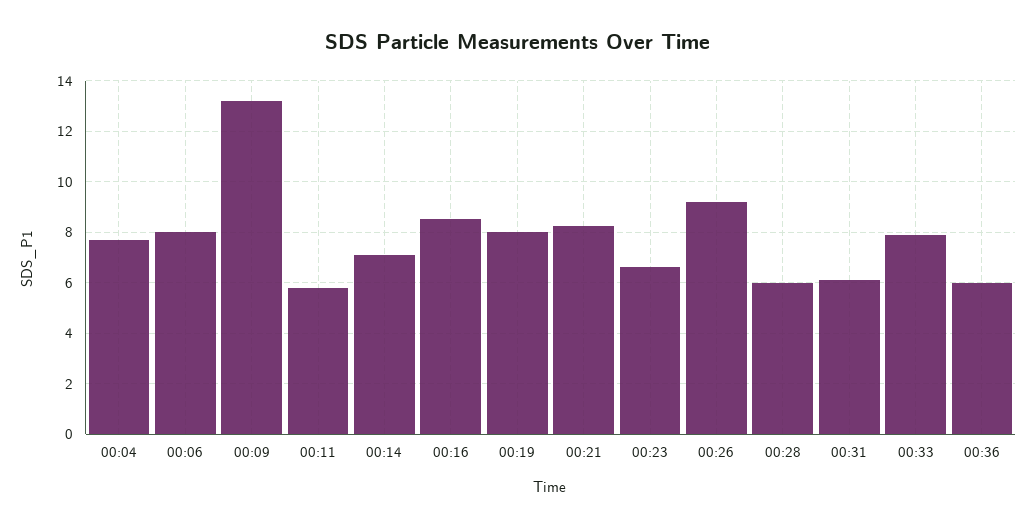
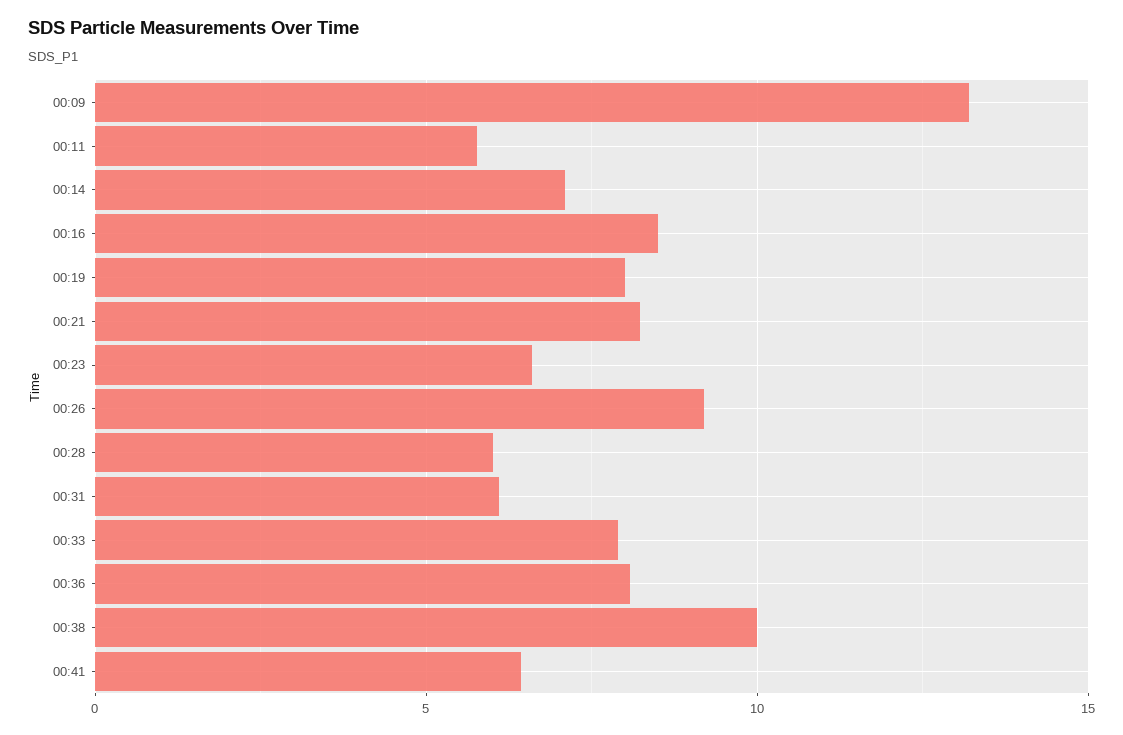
00:04: 7.75 -> none
00:06: 8 -> none
00:36: 6 -> 8
00:38: none -> 10
00:41: none -> 6.5

